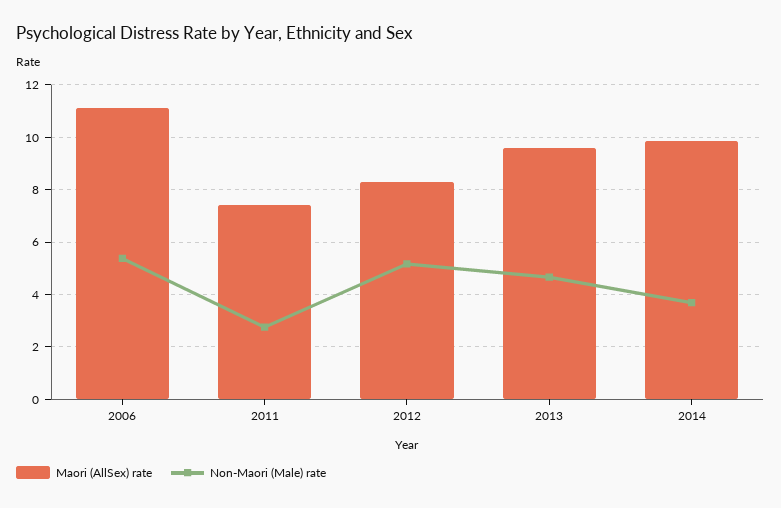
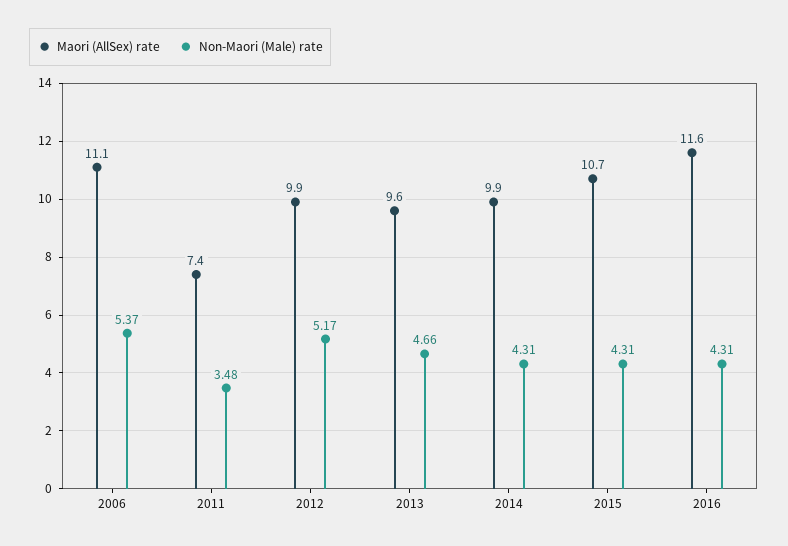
Non-Maori (Male) rate, 2011: 2.75 -> 3.48
Maori (AllSex) rate, 2012: 8.25 -> 9.9
Non-Maori (Male) rate, 2014: 3.75 -> 4.31
Maori (AllSex) rate, 2015: none -> 10.7
Non-Maori (Male) rate, 2015: none -> 4.31
Maori (AllSex) rate, 2016: none -> 11.6
Non-Maori (Male) rate, 2016: none -> 4.31

